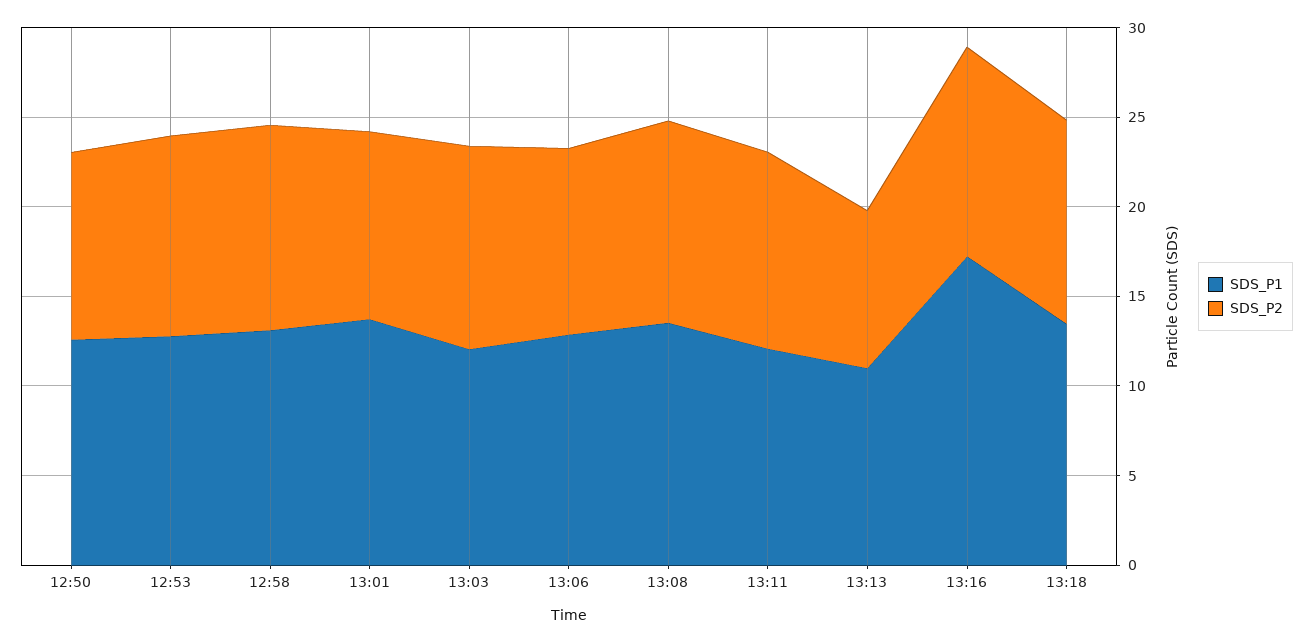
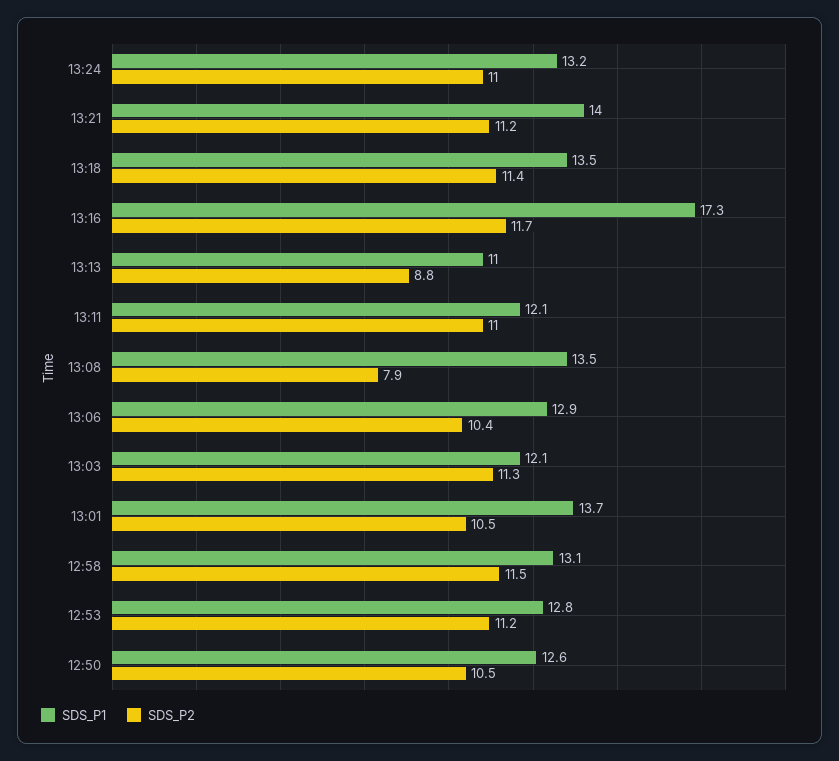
SDS_P2, 13:08: 11 -> 7.9
SDS_P1, 13:24: none -> 13.2
SDS_P2, 13:24: none -> 11
SDS_P1, 13:21: none -> 14
SDS_P2, 13:21: none -> 11.2

